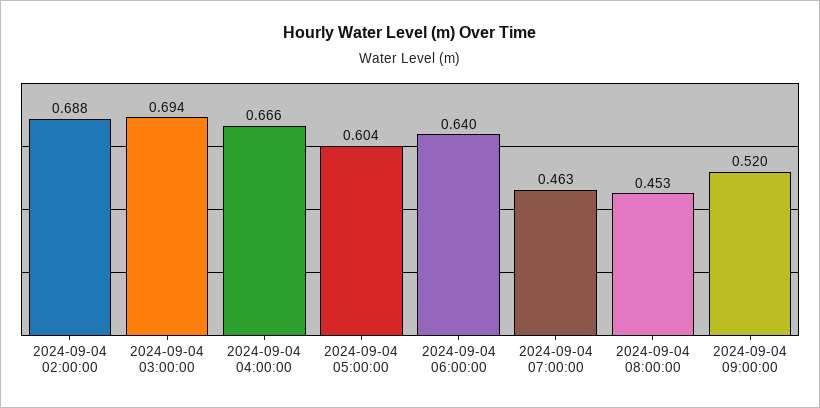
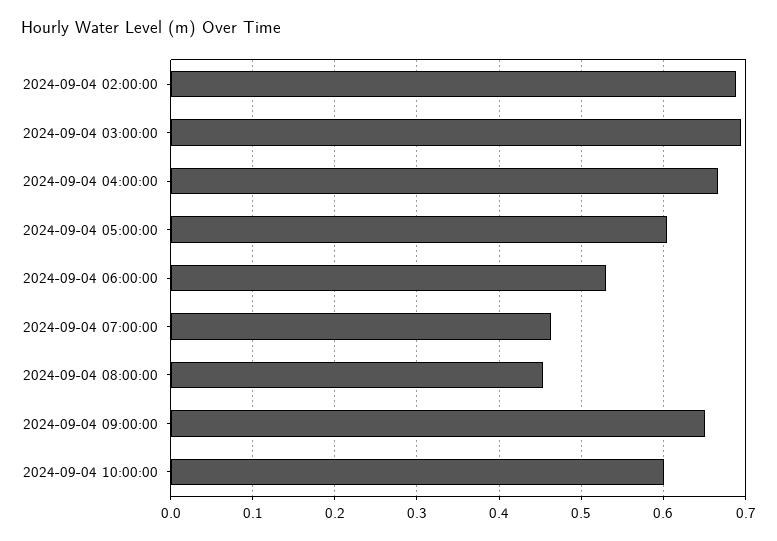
2024-09-04 06:00:00: 0.64 -> 0.53
2024-09-04 09:00:00: 0.52 -> 0.65
2024-09-04 10:00:00: none -> 0.6

